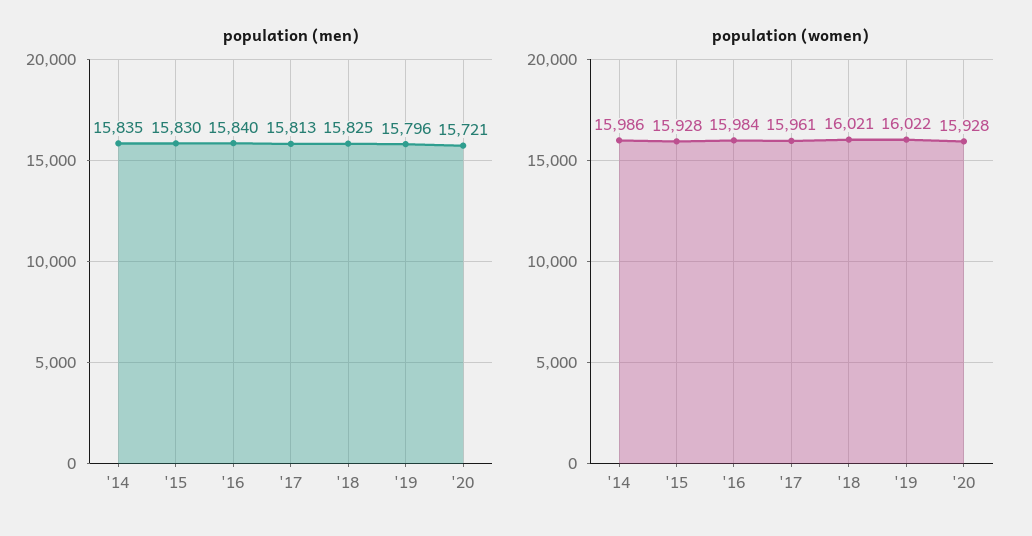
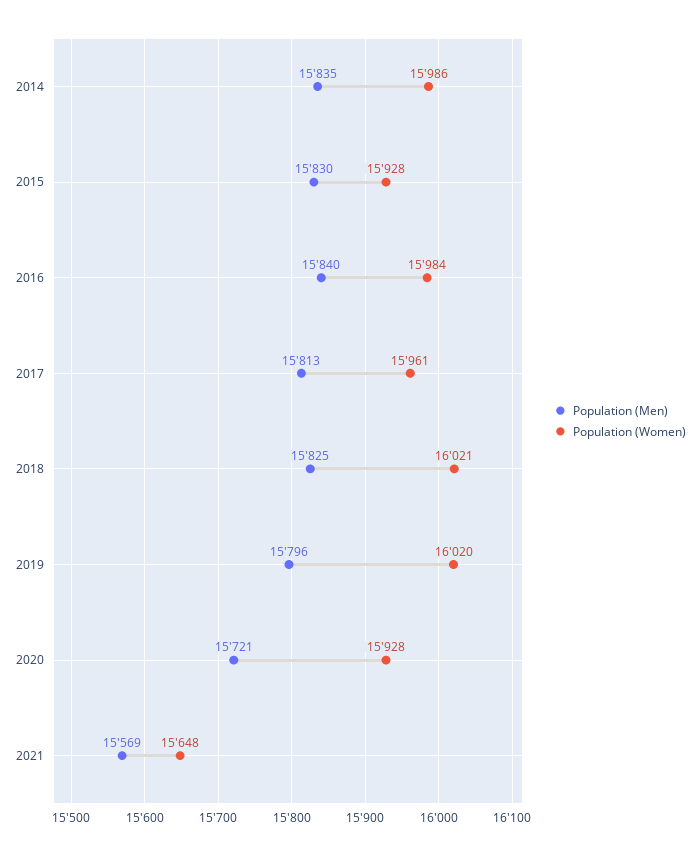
population (women), '19: 16022 -> 16020
population (men), 2021: none -> 15569
population (women), 2021: none -> 15648

